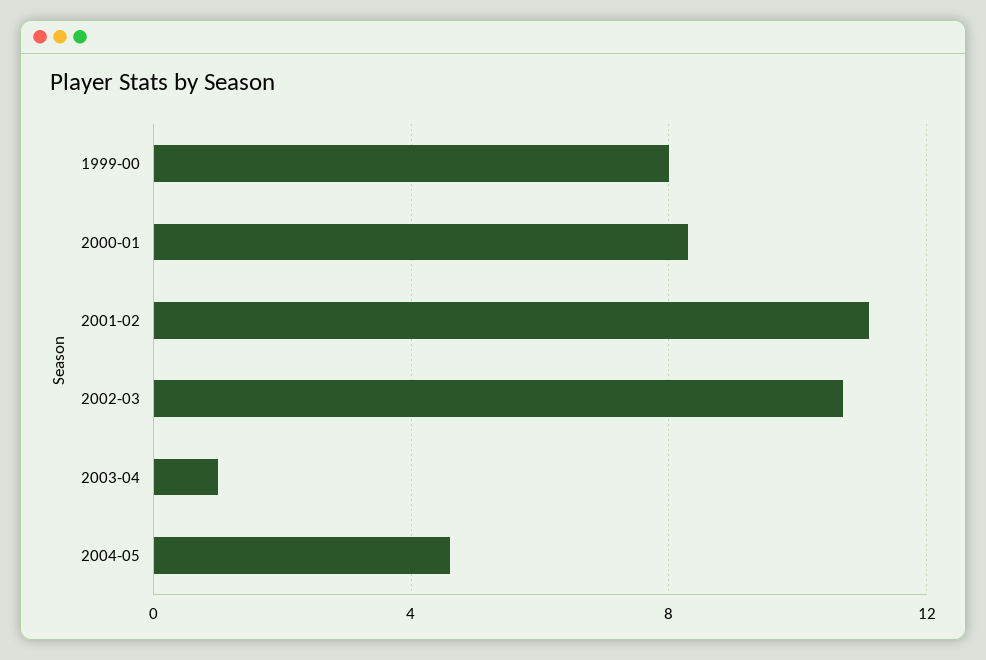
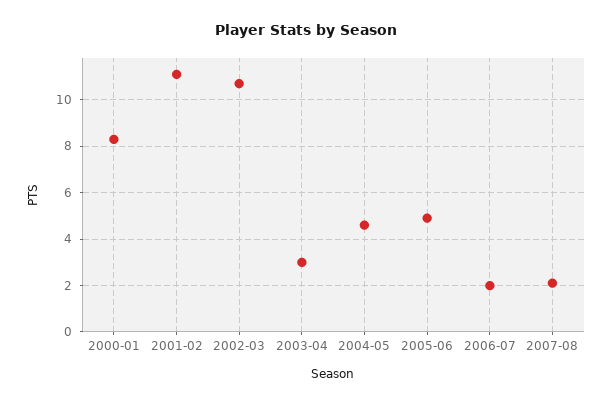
1999-00: 8 -> none
2003-04: 1 -> 3
2005-06: none -> 5
2006-07: none -> 2
2007-08: none -> 2

